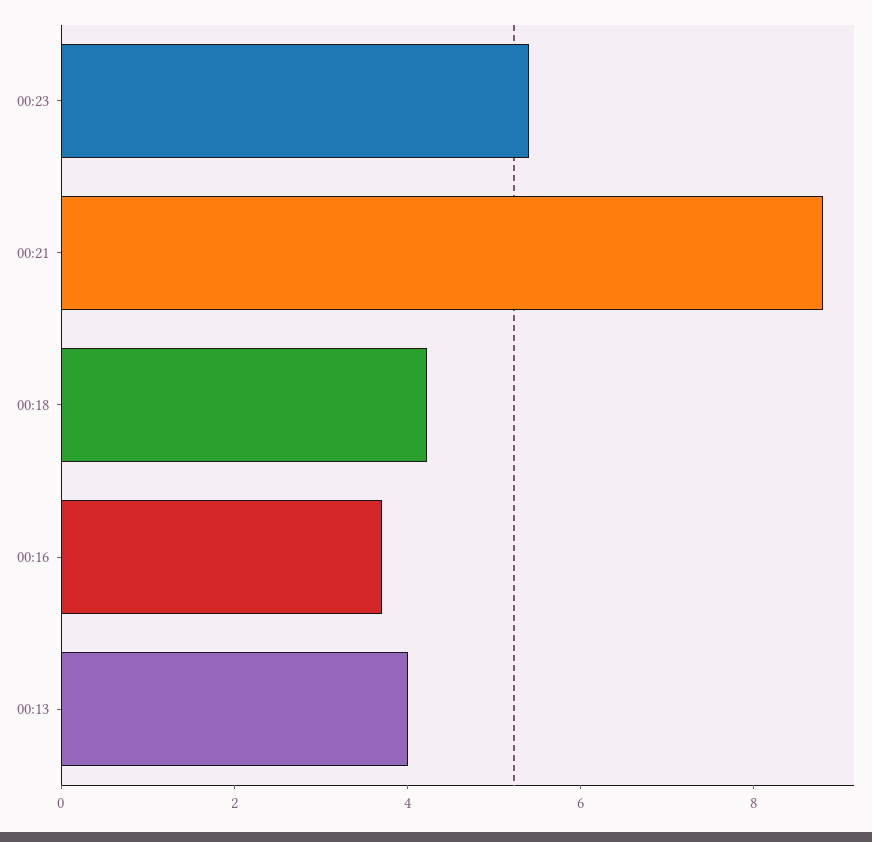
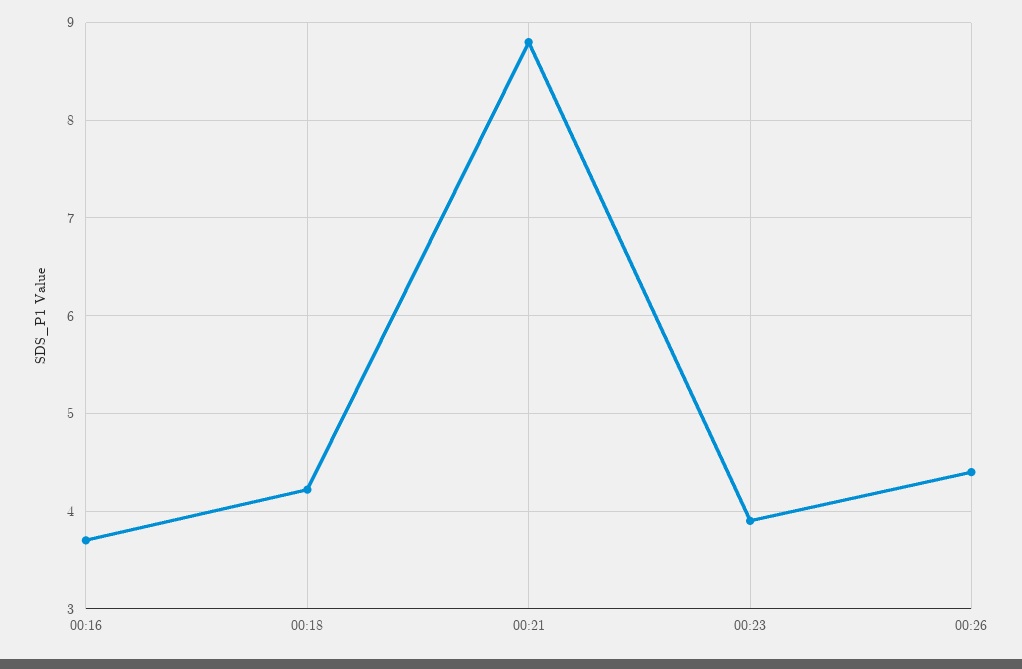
00:23: 5.5 -> 3.9
00:13: 4 -> none
00:26: none -> 4.4

